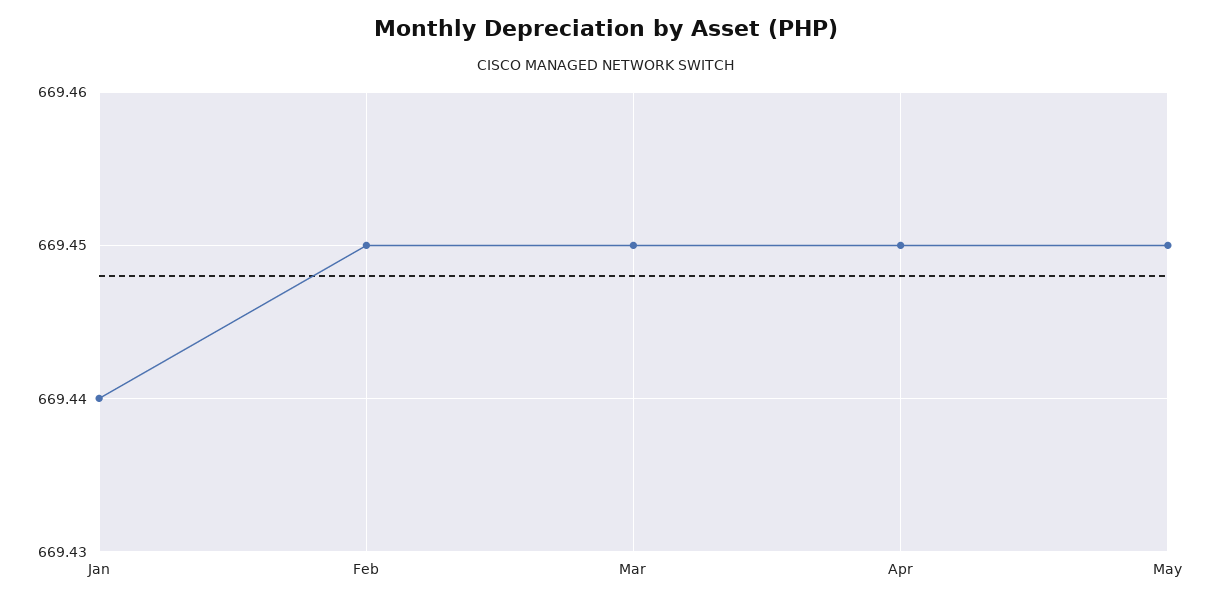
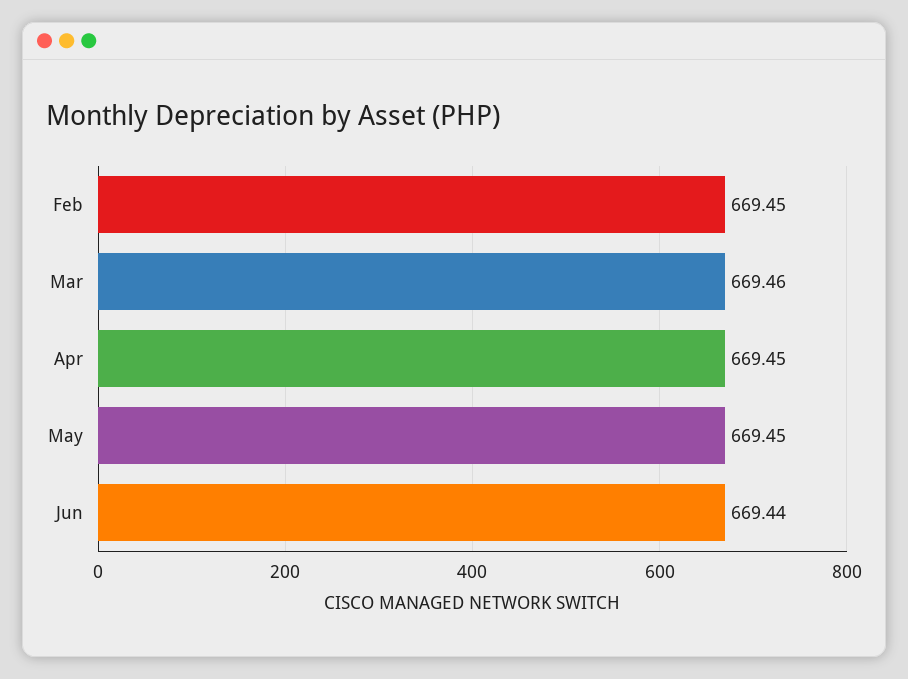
Jan: 669.44 -> none
Mar: 669.45 -> 669.46
Jun: none -> 669.44

